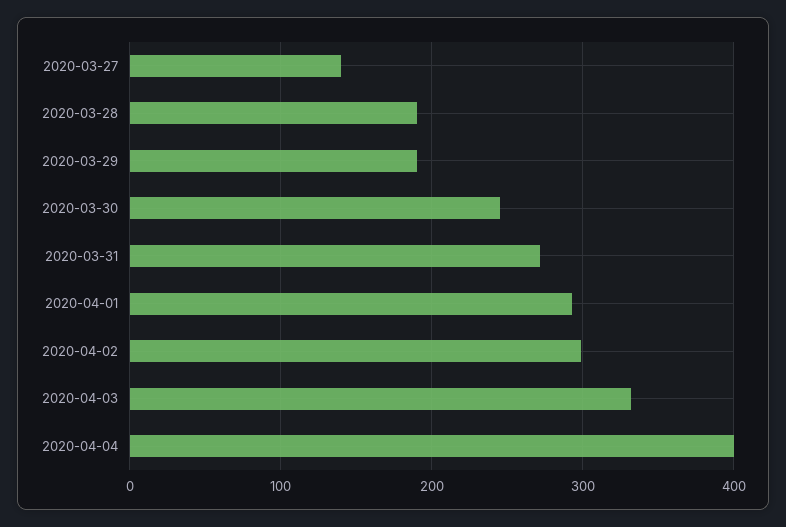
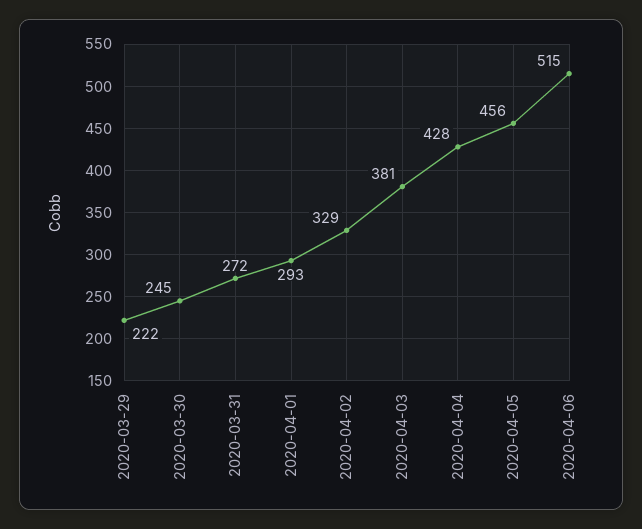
2020-03-27: 140 -> none
2020-03-28: 190 -> none
2020-03-29: 190 -> 222
2020-04-02: 300 -> 329
2020-04-03: 330 -> 381
2020-04-04: 400 -> 428
2020-04-05: none -> 456
2020-04-06: none -> 515

